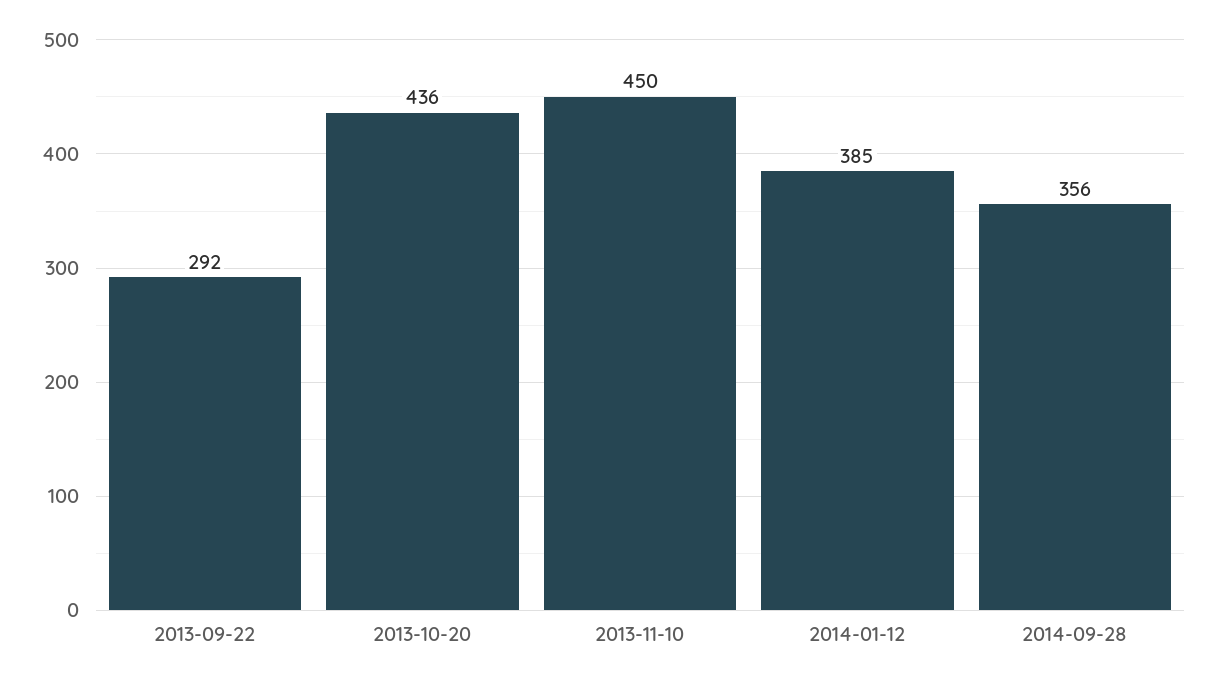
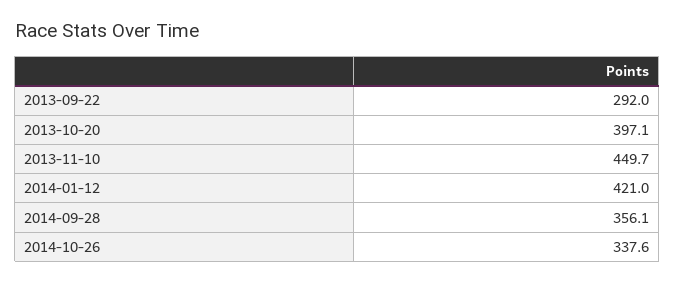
2013-10-20: 436 -> 397.1
2014-01-12: 385 -> 421
2014-10-26: none -> 337.6

